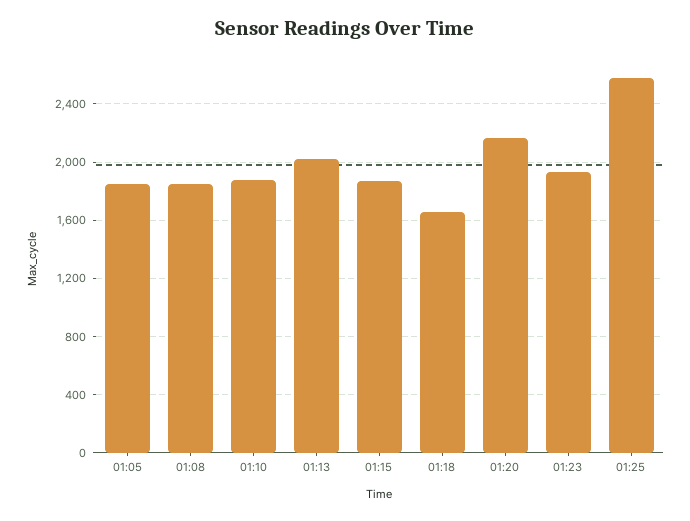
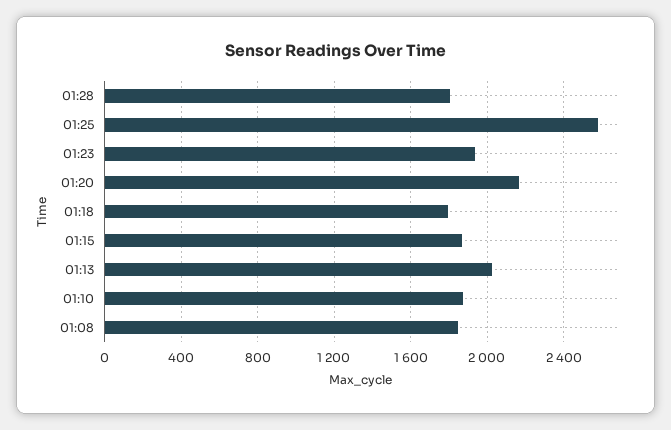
01:05: 1850 -> none
01:18: 1650 -> 1800
01:28: none -> 1800

